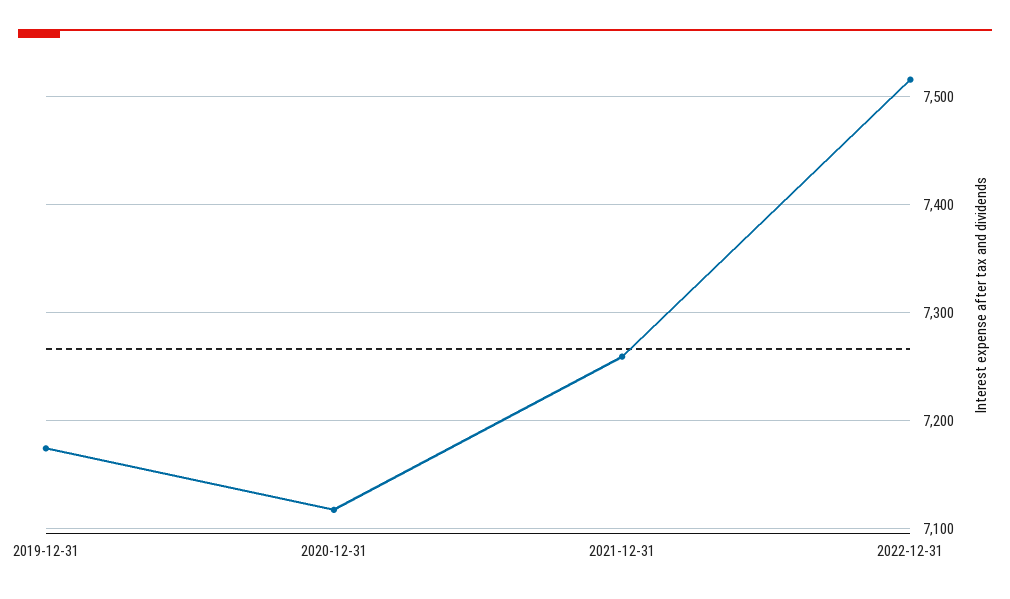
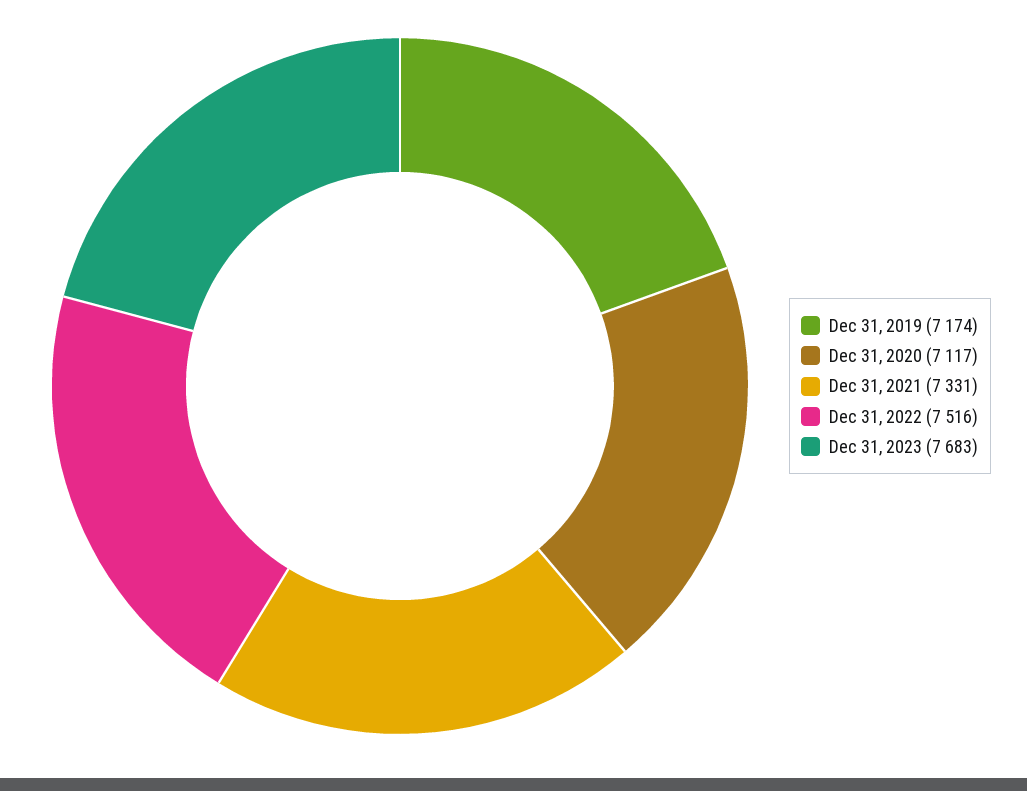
2021-12-31: 7260 -> 7331
Dec 31, 2023: none -> 7683

